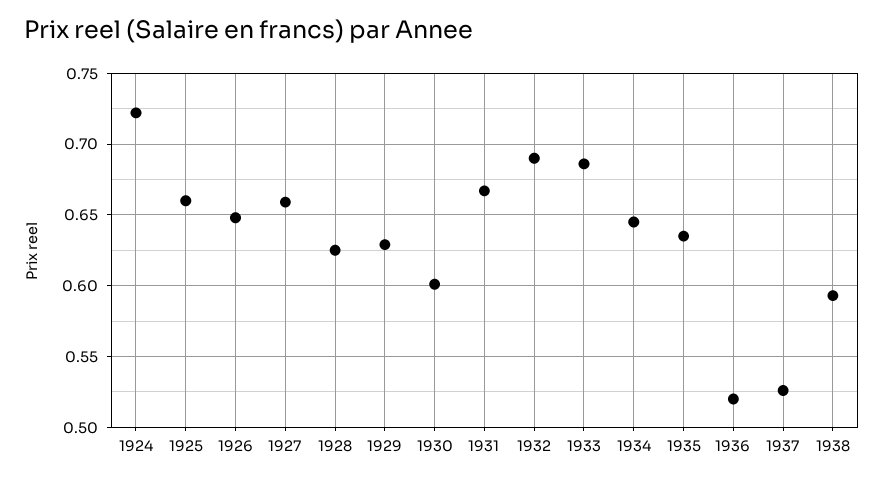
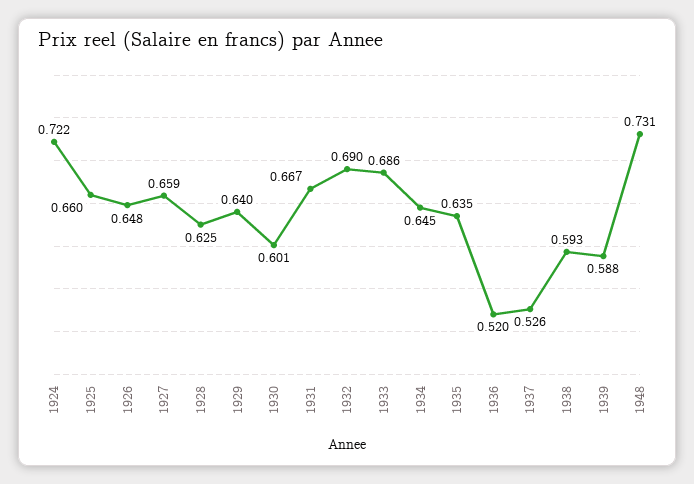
1929: 0.63 -> 0.64
1939: none -> 0.588
1948: none -> 0.731

